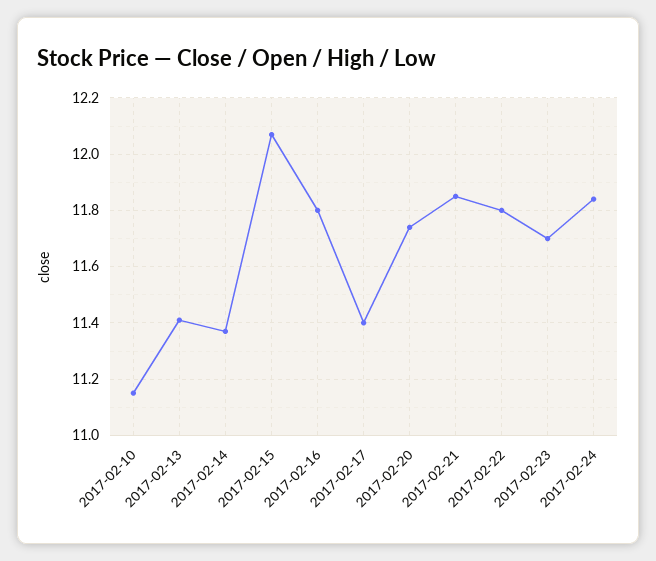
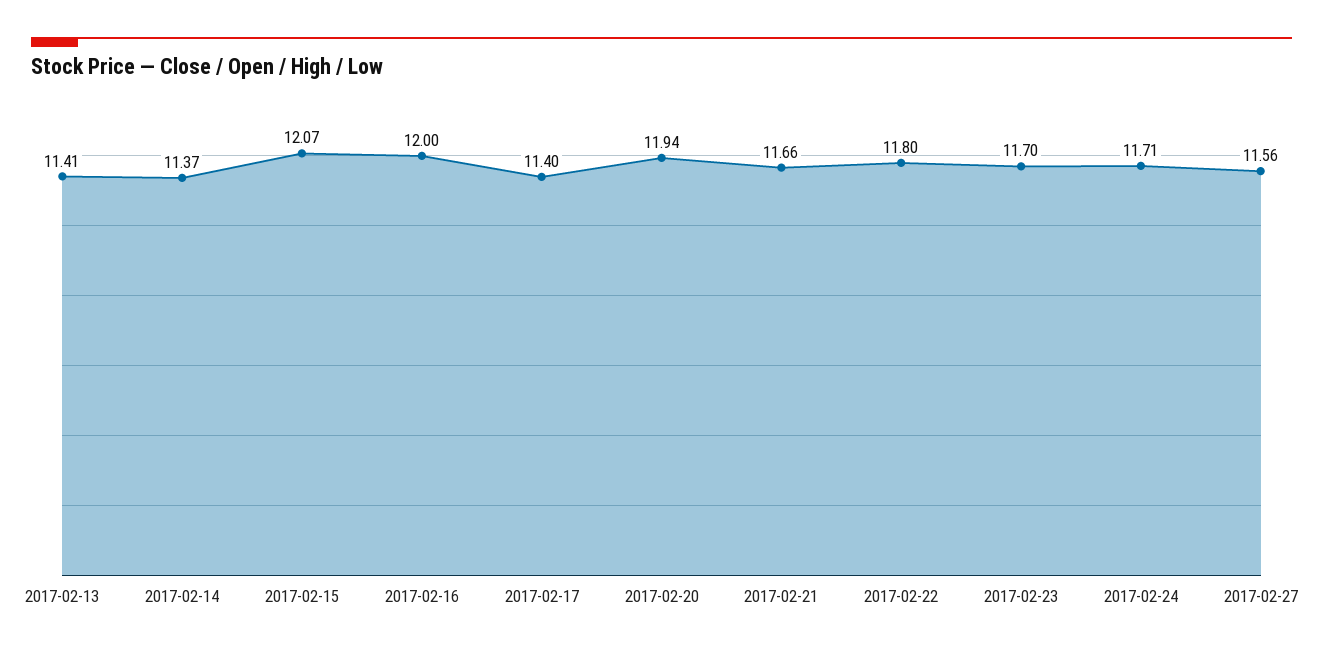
2017-02-10: 11.15 -> none
2017-02-16: 11.8 -> 12
2017-02-20: 11.75 -> 11.94
2017-02-21: 11.85 -> 11.66
2017-02-24: 11.85 -> 11.71
2017-02-27: none -> 11.56

